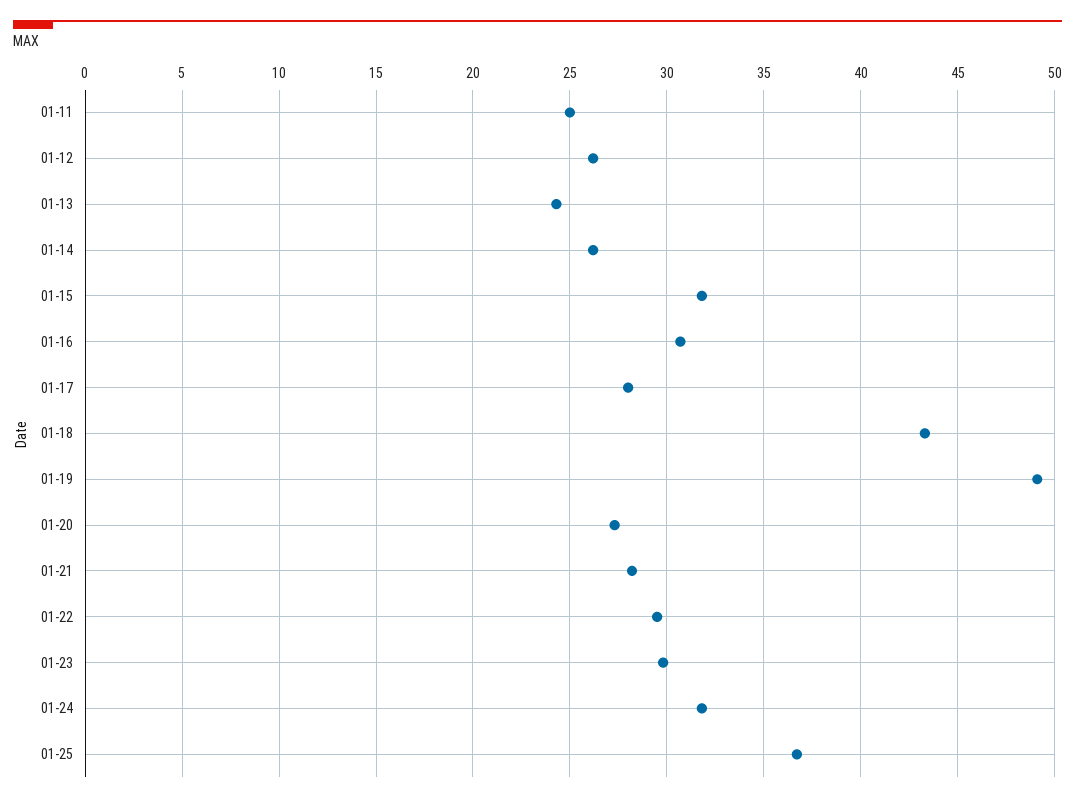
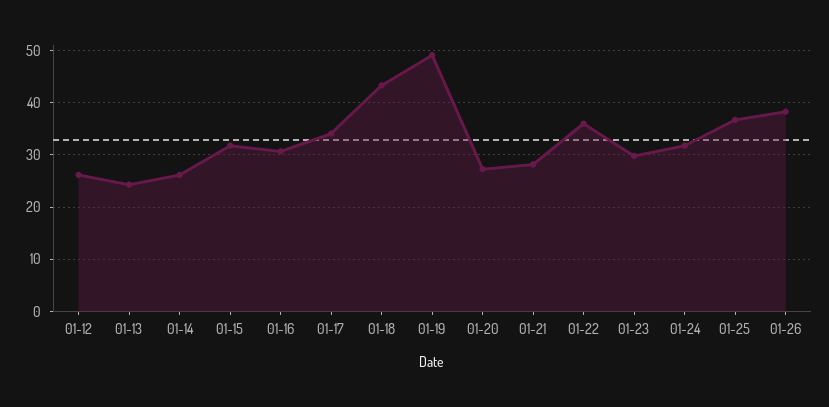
01-11: 25 -> none
01-17: 28 -> 34
01-22: 29.5 -> 36
01-26: none -> 38

